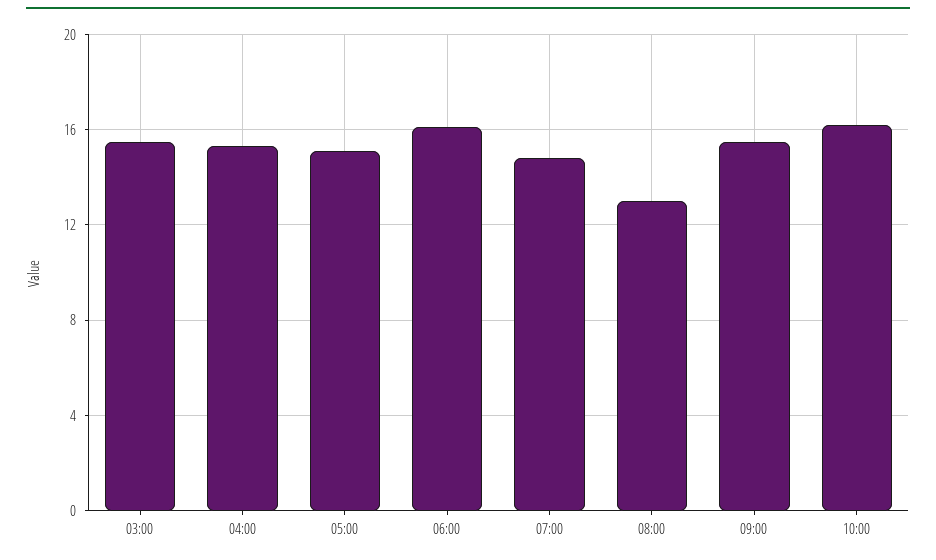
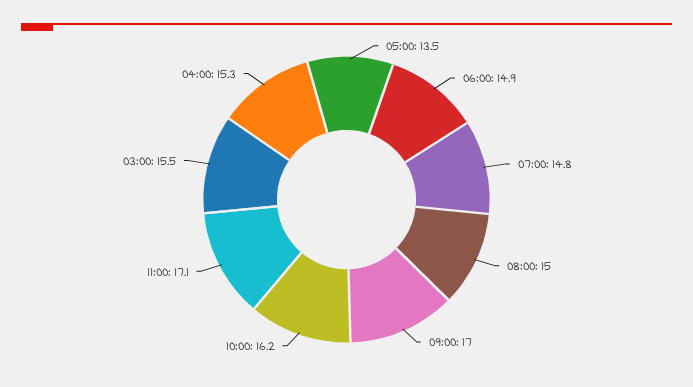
05:00: 15 -> 13.5
06:00: 16 -> 14.9
08:00: 13 -> 15
09:00: 15.5 -> 17
11:00: none -> 17.1

